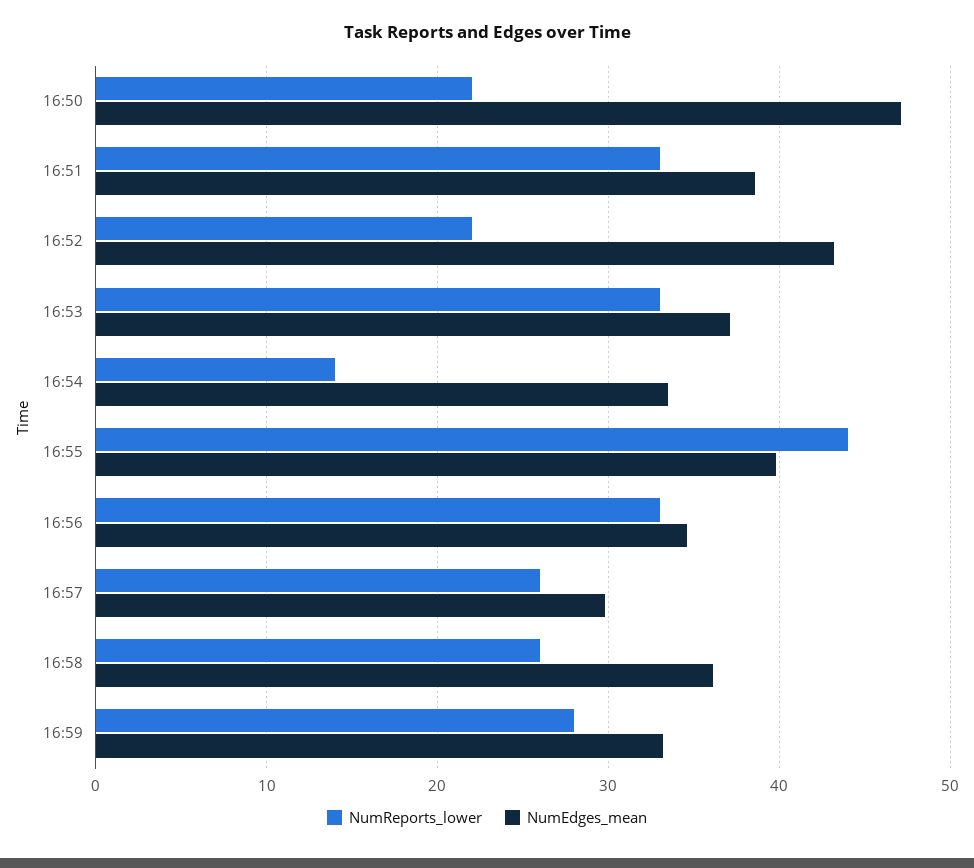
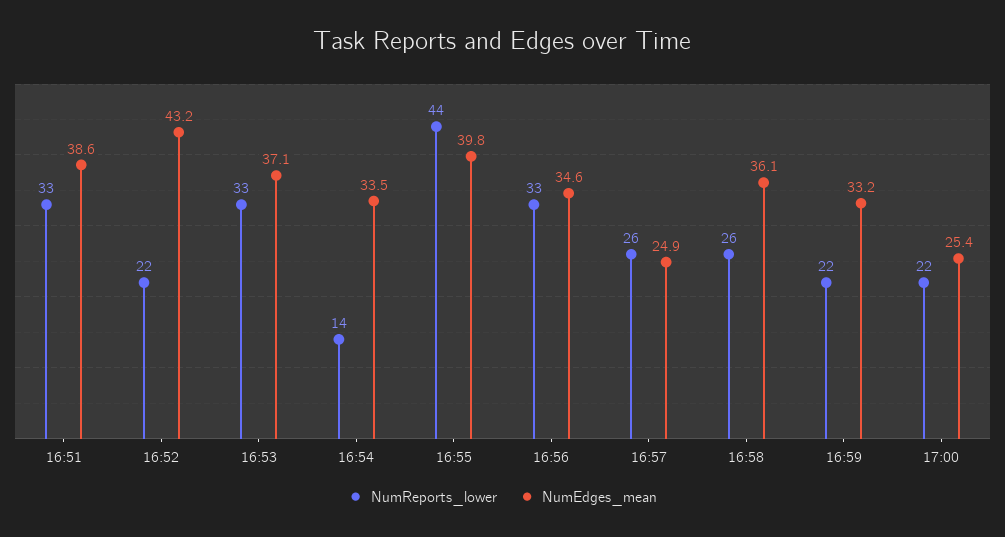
NumReports_lower, 16:50: 22 -> none
NumEdges_mean, 16:50: 47 -> none
NumEdges_mean, 16:57: 30 -> 24.9
NumReports_lower, 16:59: 28 -> 22
NumReports_lower, 17:00: none -> 22
NumEdges_mean, 17:00: none -> 25.4

